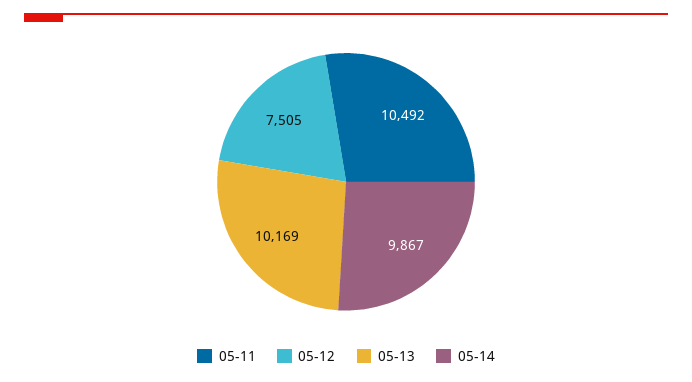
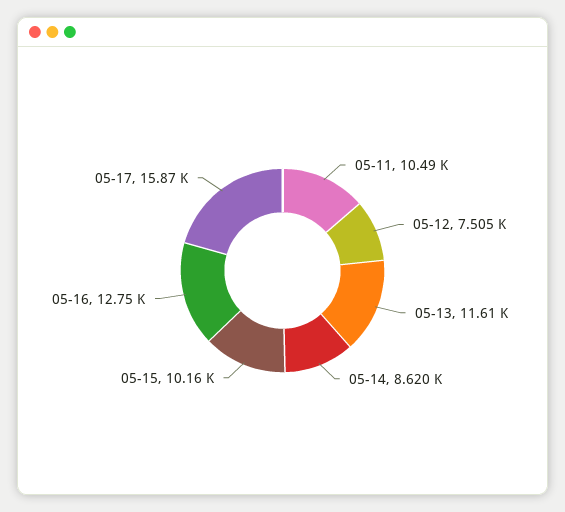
05-13: 10169 -> 11610
05-14: 9867 -> 8620
05-15: none -> 10160
05-16: none -> 12750
05-17: none -> 15870

